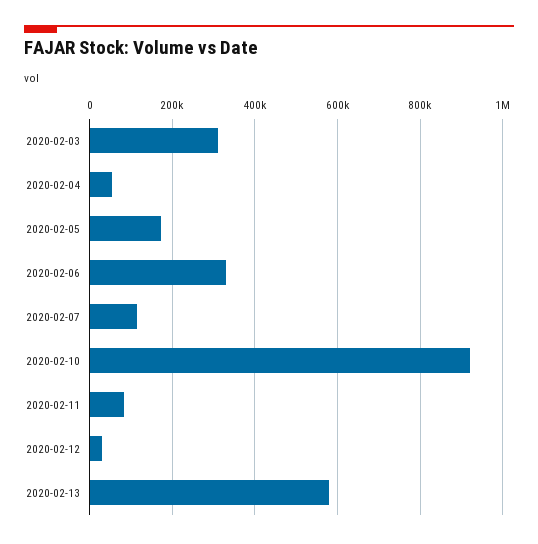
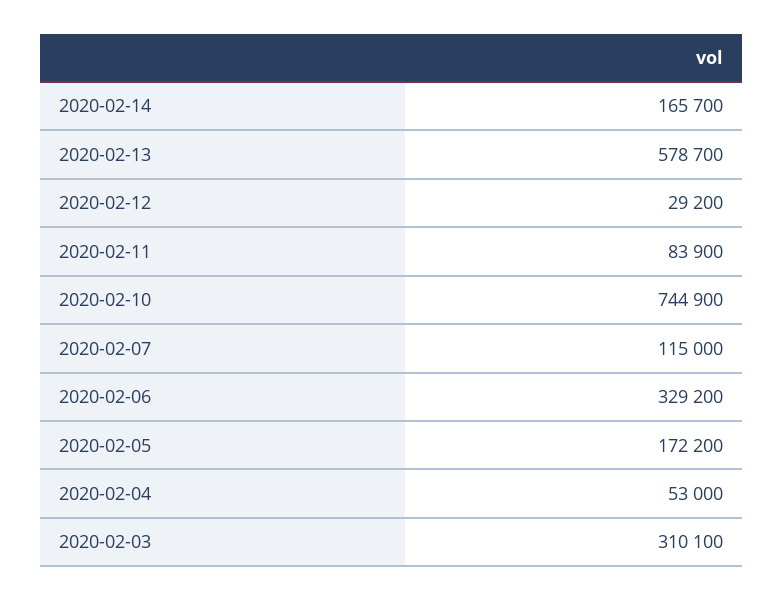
2020-02-10: 920000 -> 744900
2020-02-14: none -> 165700

